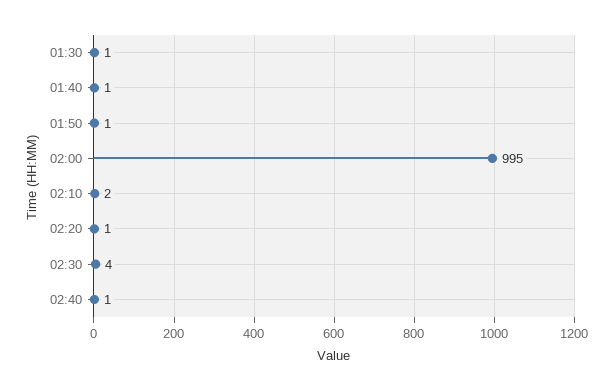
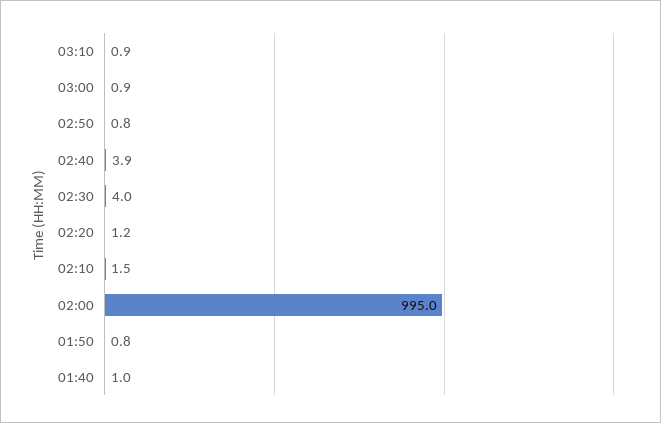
01:30: 1 -> none
02:40: 1 -> 3.9
03:10: none -> 0.9
03:00: none -> 0.9
02:50: none -> 0.8

